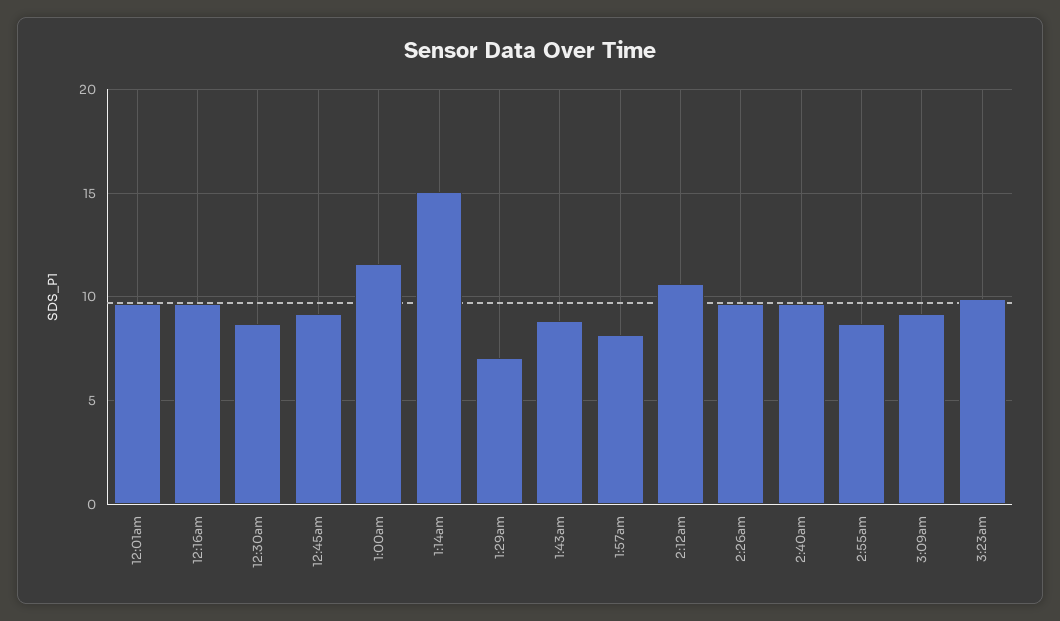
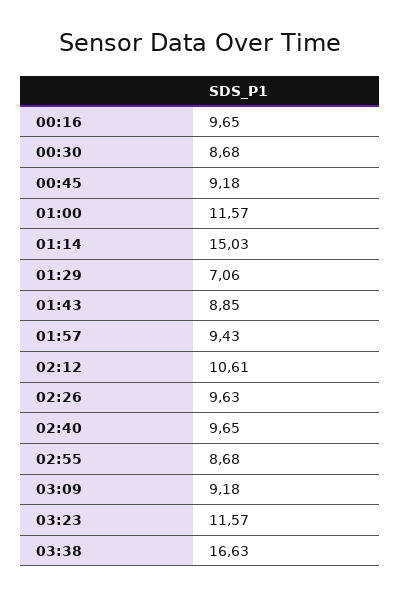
12:01am: 9.5 -> none
1:57am: 8 -> 9.43
3:23am: 10 -> 11.57
03:38: none -> 16.63

